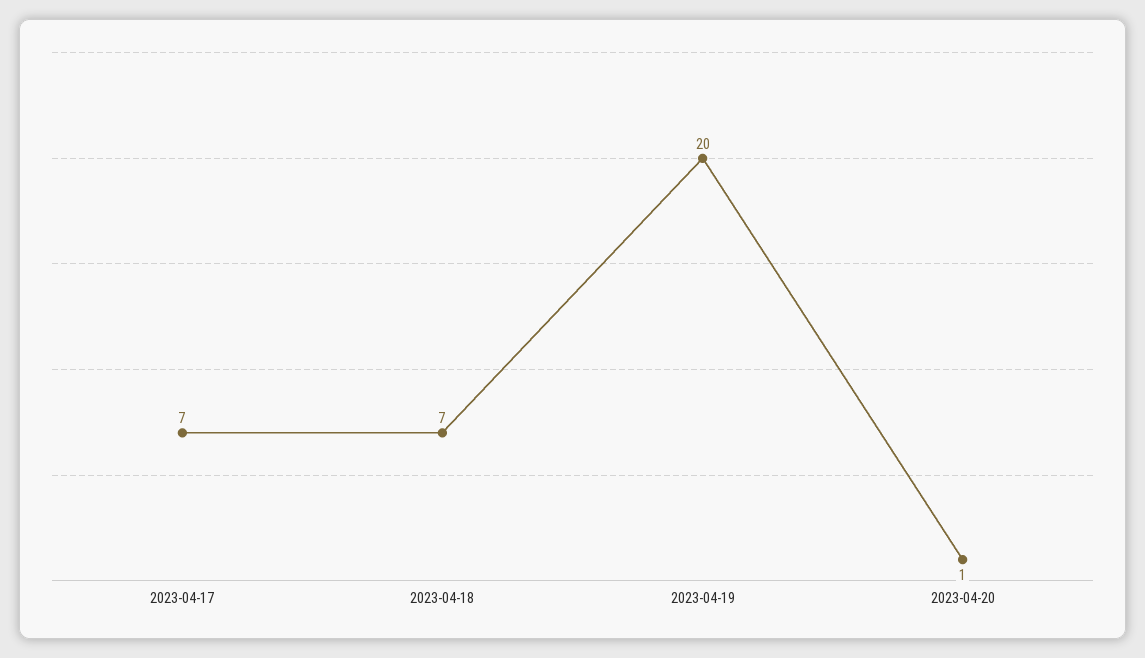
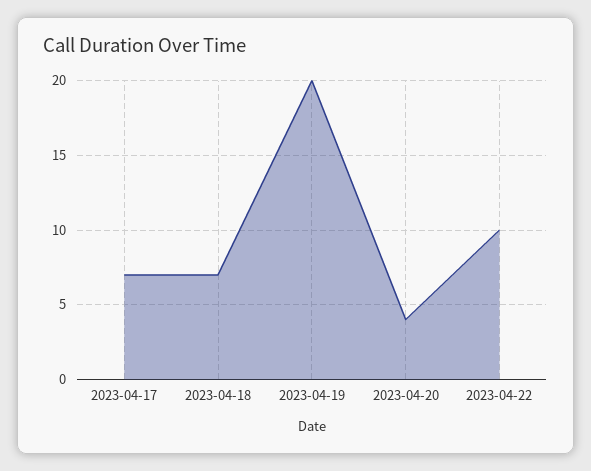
2023-04-20: 1 -> 4
2023-04-22: none -> 10

